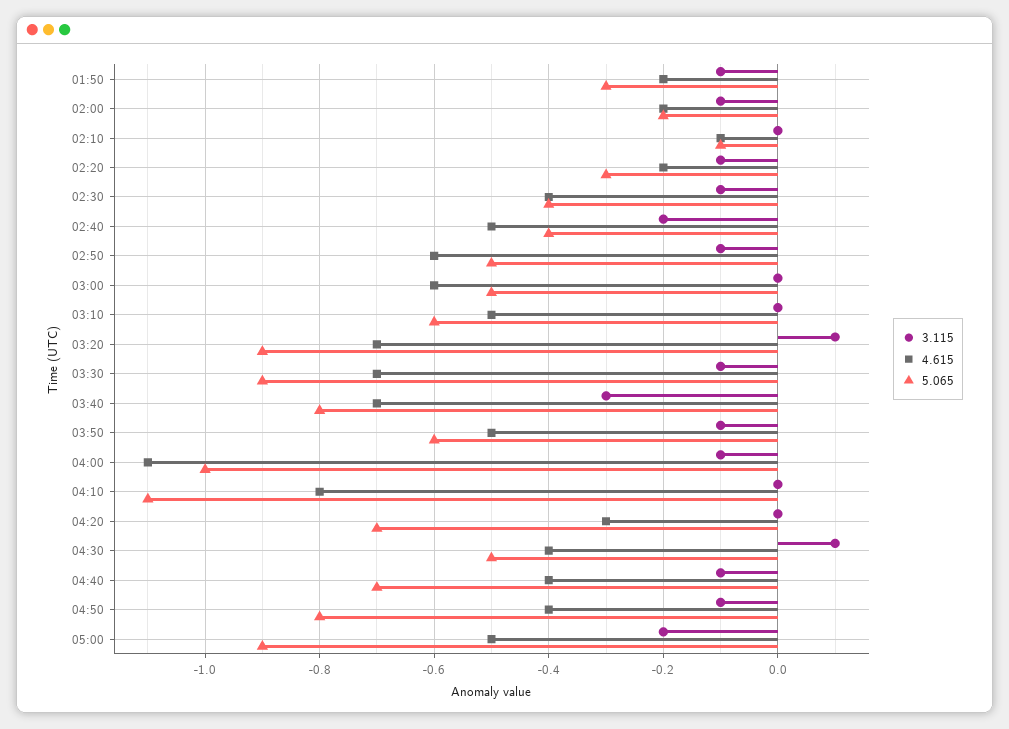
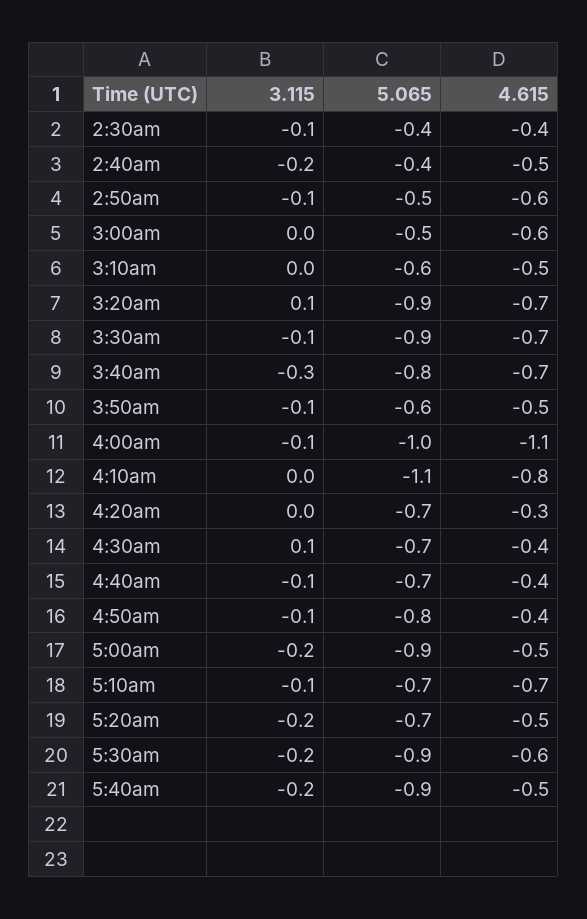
3.115, 01:50: -0.1 -> none
4.615, 01:50: -0.2 -> none
5.065, 01:50: -0.3 -> none
3.115, 02:00: -0.1 -> none
4.615, 02:00: -0.2 -> none
5.065, 02:00: -0.2 -> none
3.115, 02:10: 0 -> none
4.615, 02:10: -0.1 -> none
5.065, 02:10: -0.1 -> none
3.115, 02:20: -0.1 -> none
4.615, 02:20: -0.2 -> none
5.065, 02:20: -0.3 -> none
5.065, 04:30: -0.5 -> -0.7
3.115, 5:10am: none -> -0.1
5.065, 5:10am: none -> -0.7
4.615, 5:10am: none -> -0.7
3.115, 5:20am: none -> -0.2
5.065, 5:20am: none -> -0.7
4.615, 5:20am: none -> -0.5
3.115, 5:30am: none -> -0.2
5.065, 5:30am: none -> -0.9
4.615, 5:30am: none -> -0.6
3.115, 5:40am: none -> -0.2
5.065, 5:40am: none -> -0.9
4.615, 5:40am: none -> -0.5

